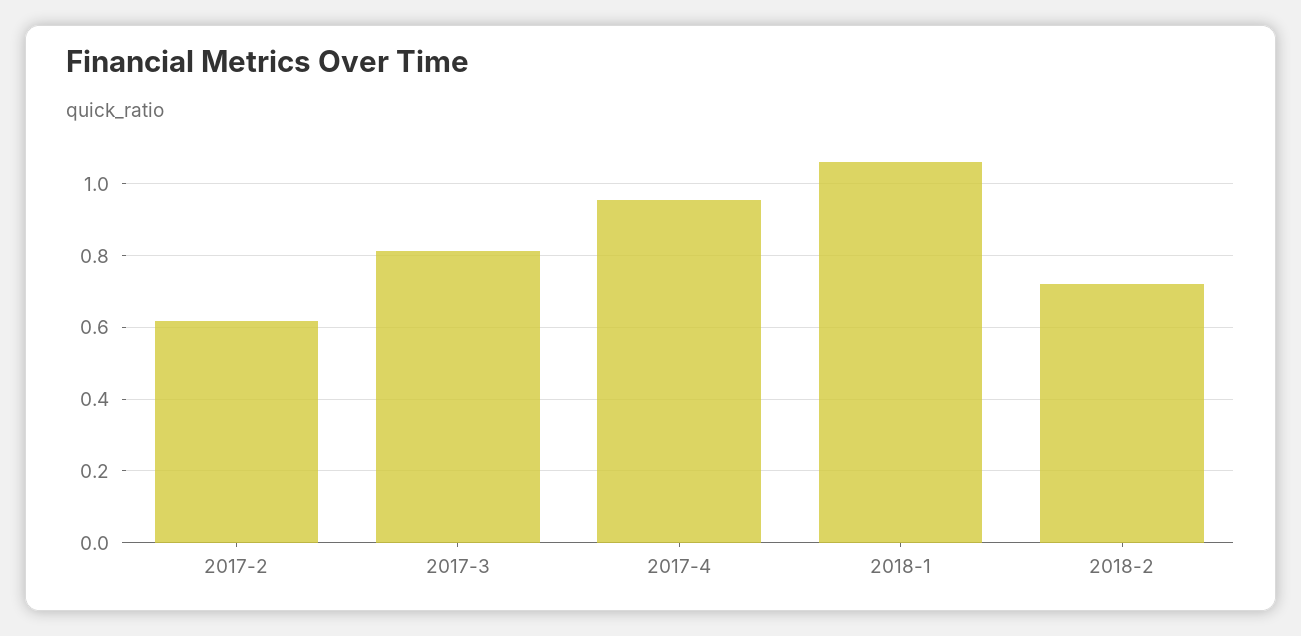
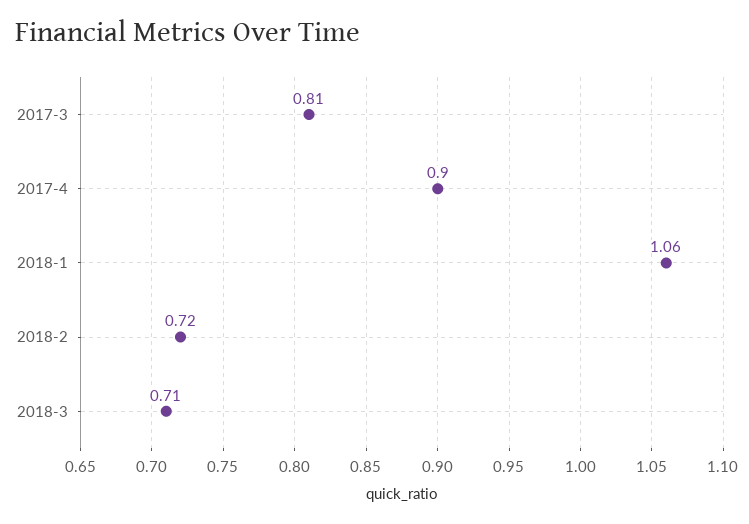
2017-2: 0.62 -> none
2017-4: 0.96 -> 0.9
2018-3: none -> 0.71

